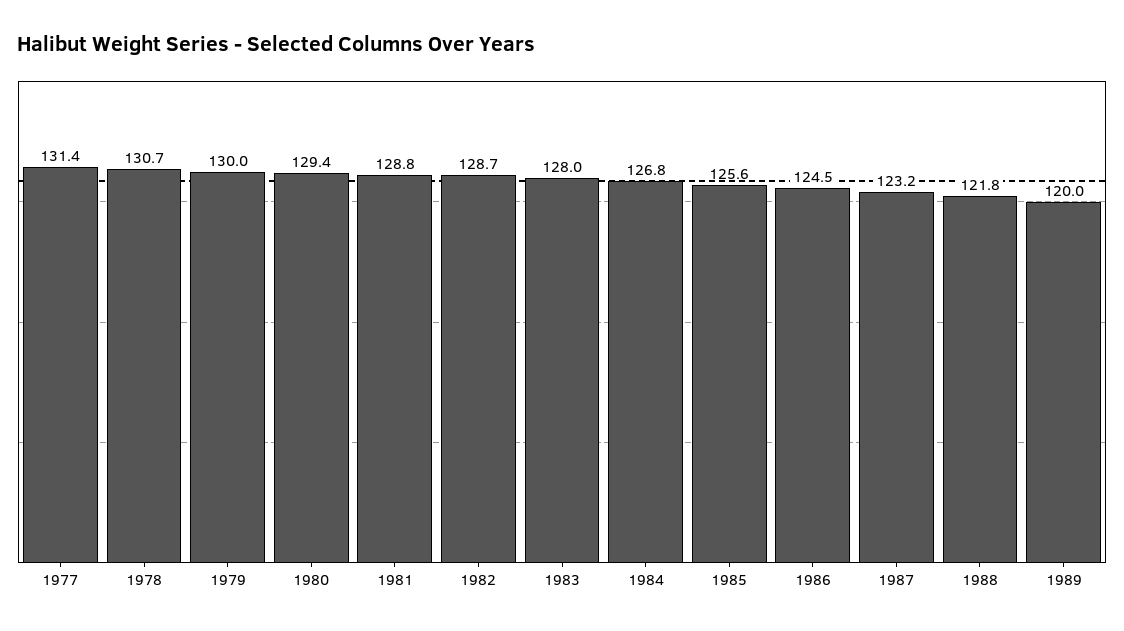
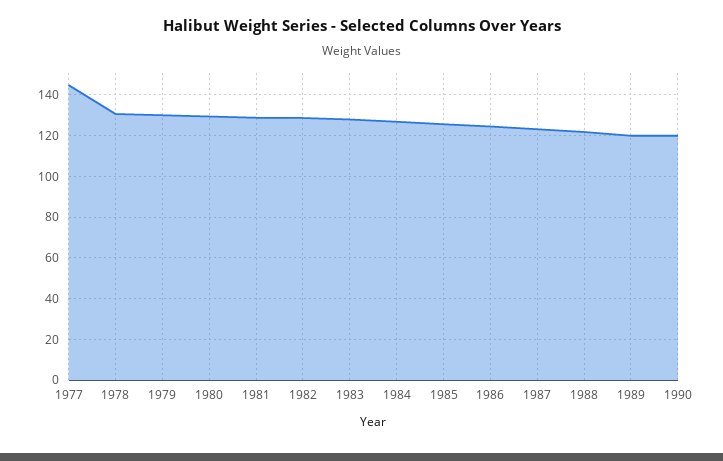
1977: 131.4 -> 145
1990: none -> 120

